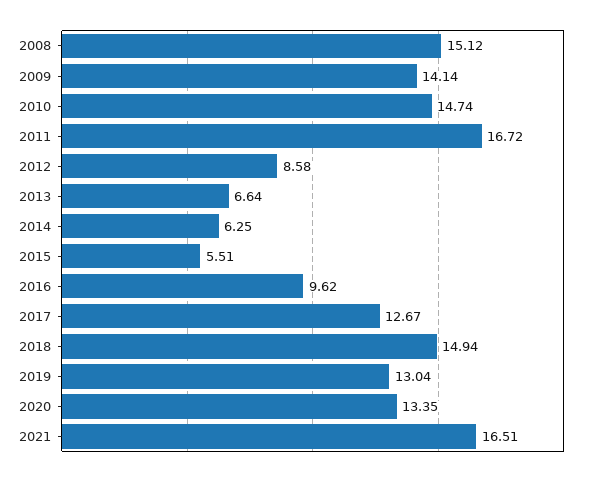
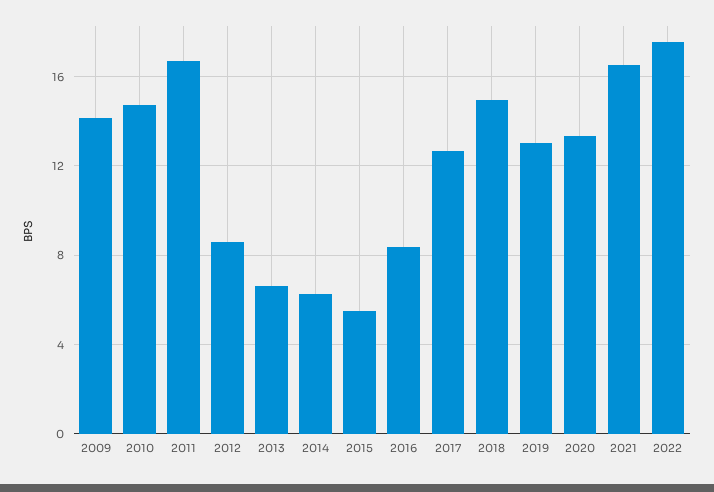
2008: 15.12 -> none
2016: 9.62 -> 8.5
2022: none -> 17.5

